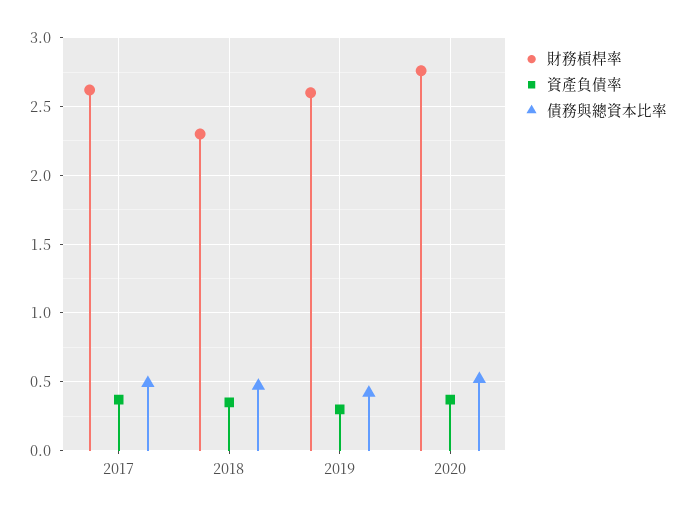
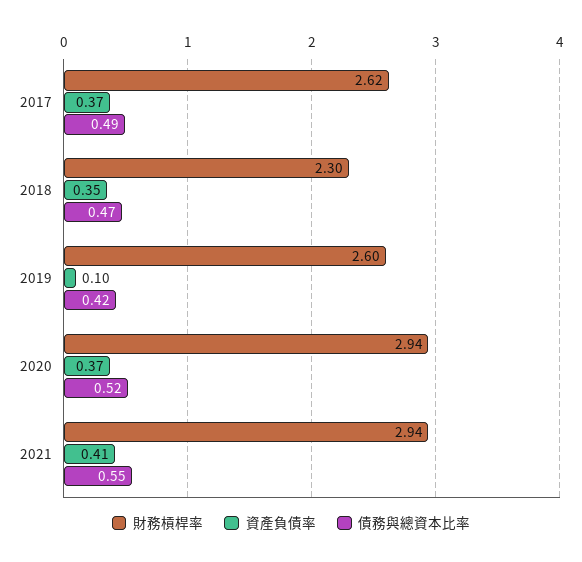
資產負債率, 2019: 0.3 -> 0.1
財務槓桿率, 2020: 2.75 -> 2.94
財務槓桿率, 2021: none -> 2.94
資產負債率, 2021: none -> 0.41
債務與總資本比率, 2021: none -> 0.55

